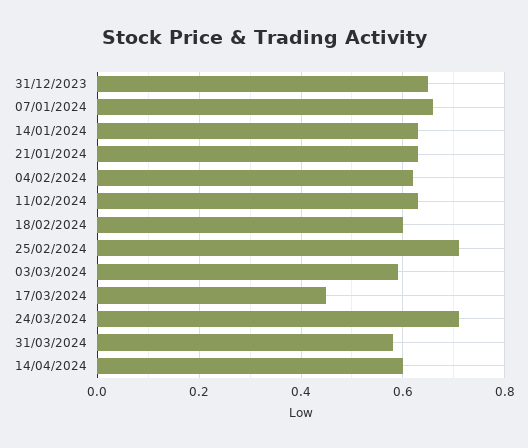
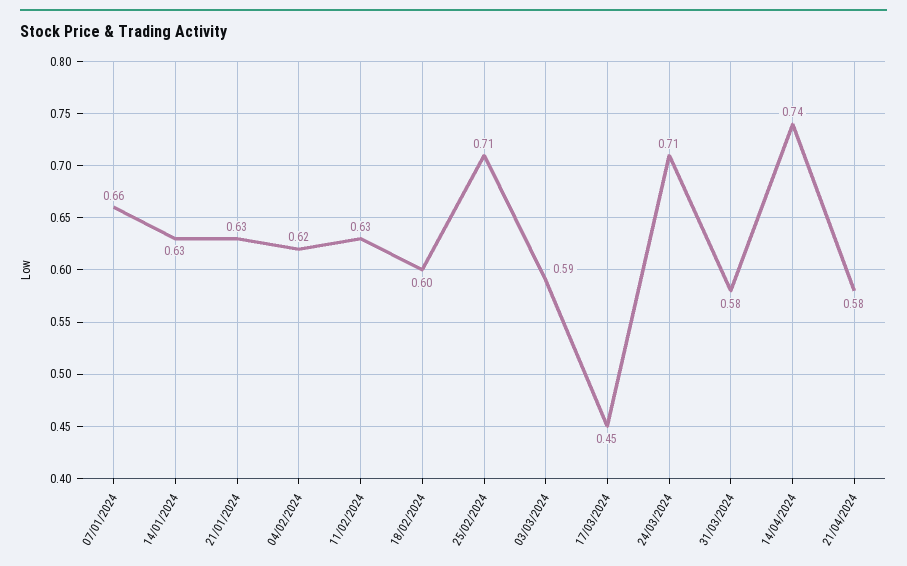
31/12/2023: 0.65 -> none
14/04/2024: 0.6 -> 0.74
21/04/2024: none -> 0.58

